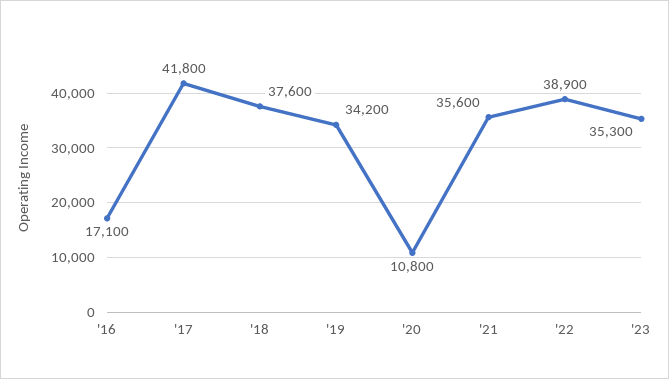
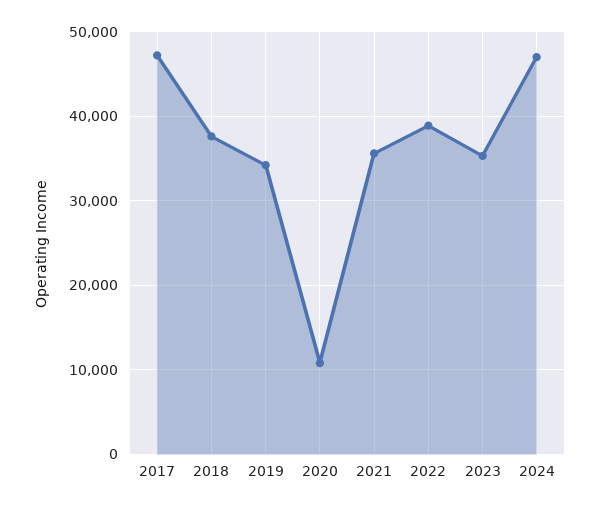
'16: 17100 -> none
'17: 41800 -> 47000
2024: none -> 47000

